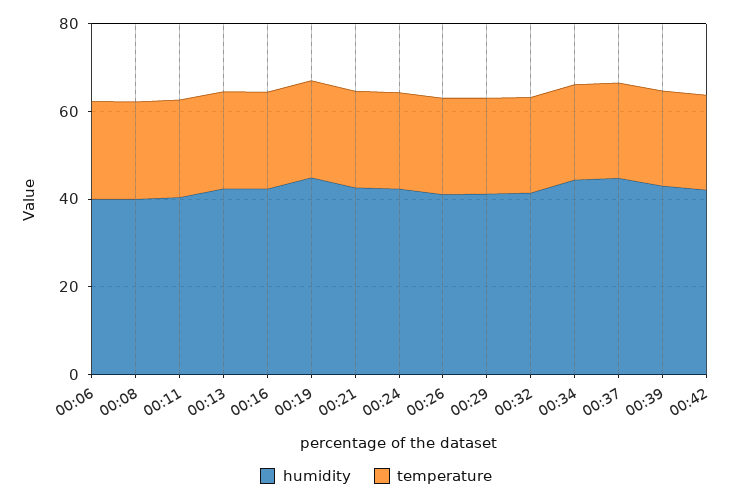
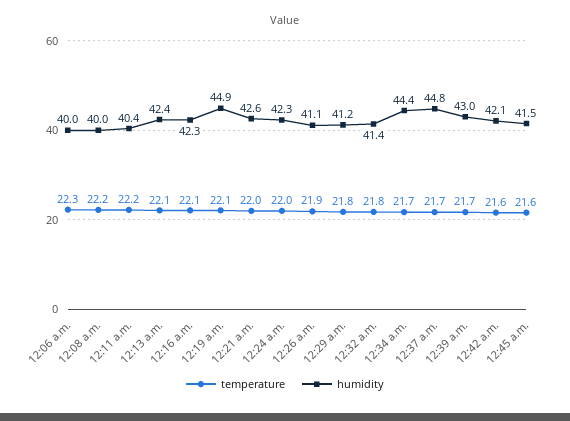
temperature, 12:45 a.m.: none -> 21.6
humidity, 12:45 a.m.: none -> 41.5

